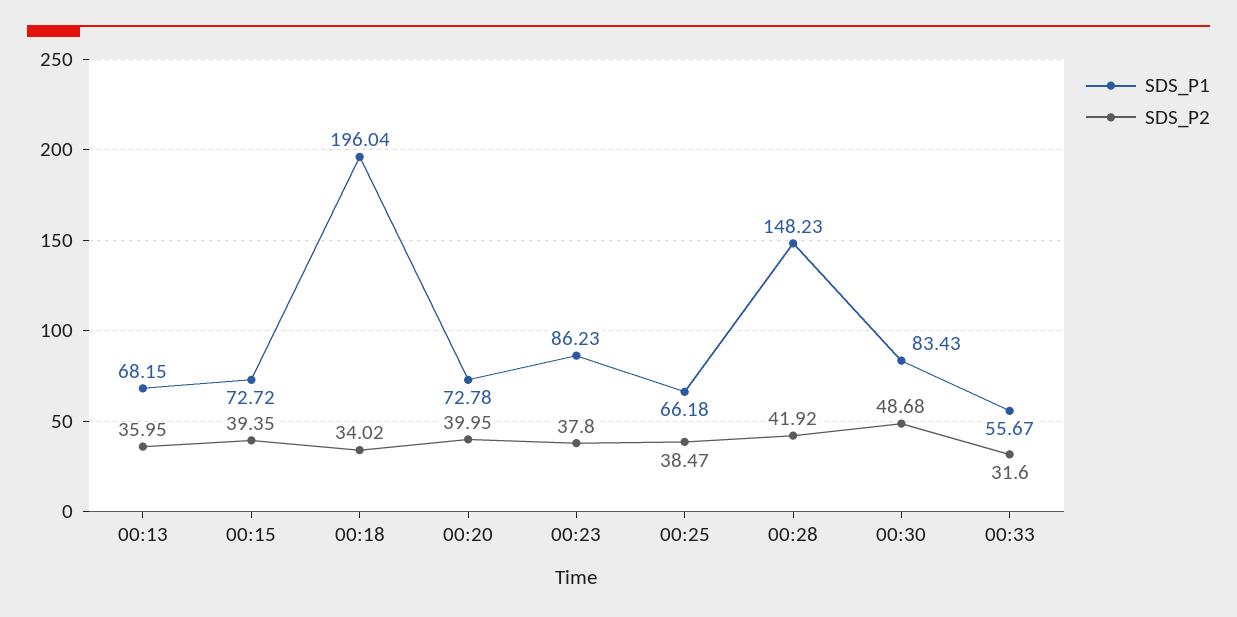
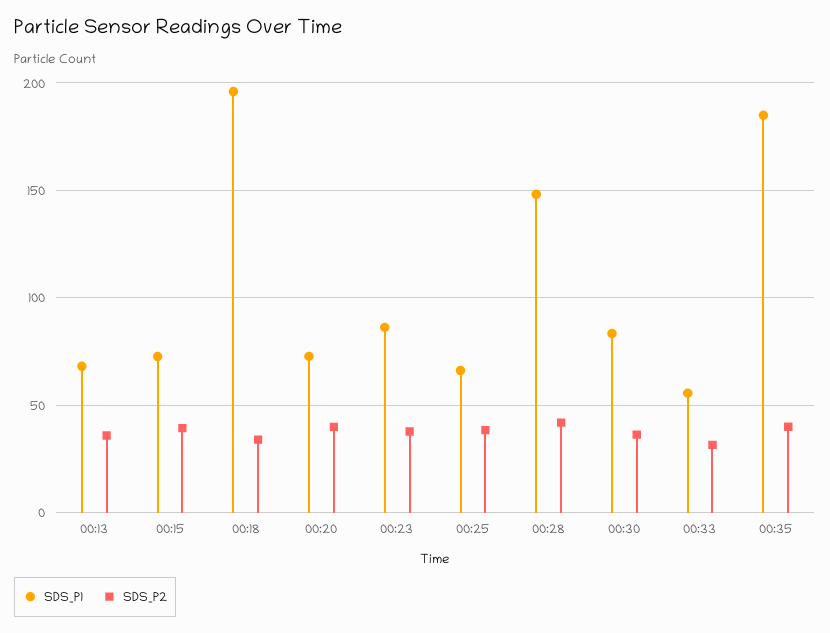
SDS_P2, 00:30: 48.68 -> 35
SDS_P1, 00:35: none -> 185
SDS_P2, 00:35: none -> 40

